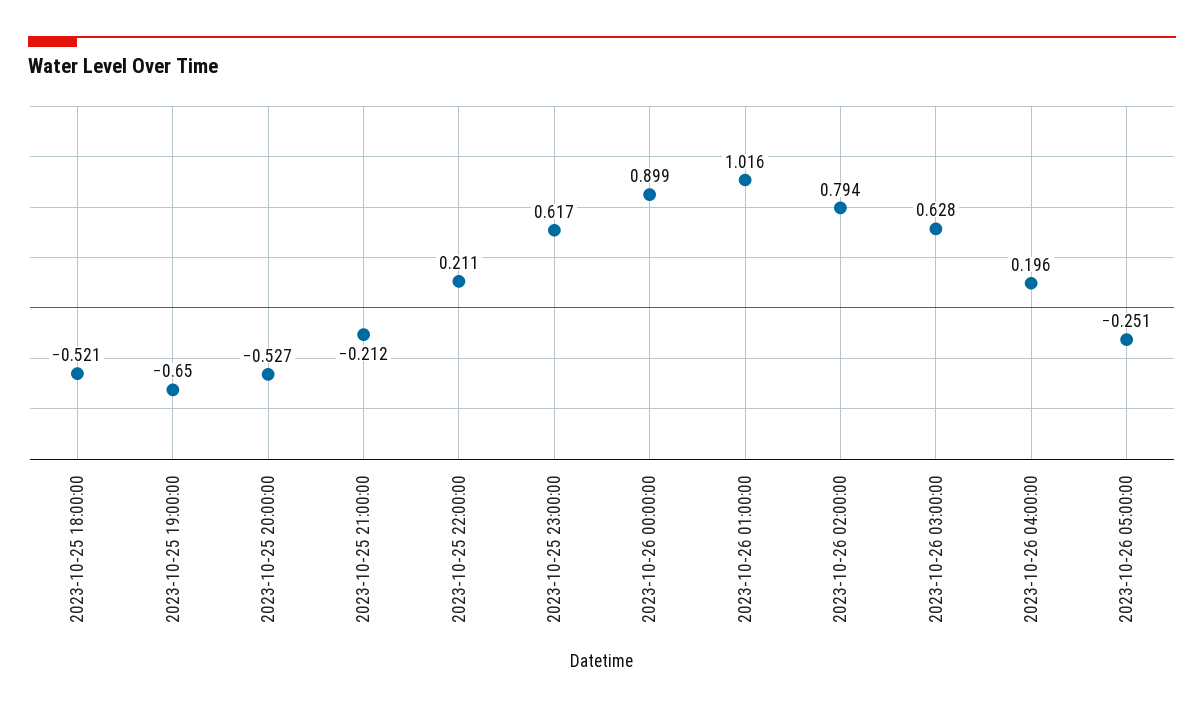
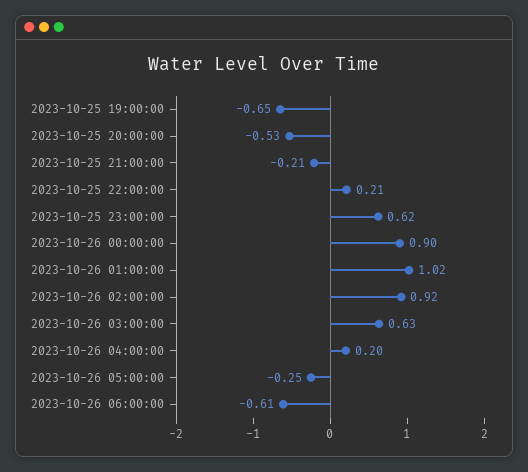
2023-10-25 18:00:00: -0.521 -> none
2023-10-26 02:00:00: 0.794 -> 0.92
2023-10-26 06:00:00: none -> -0.61

